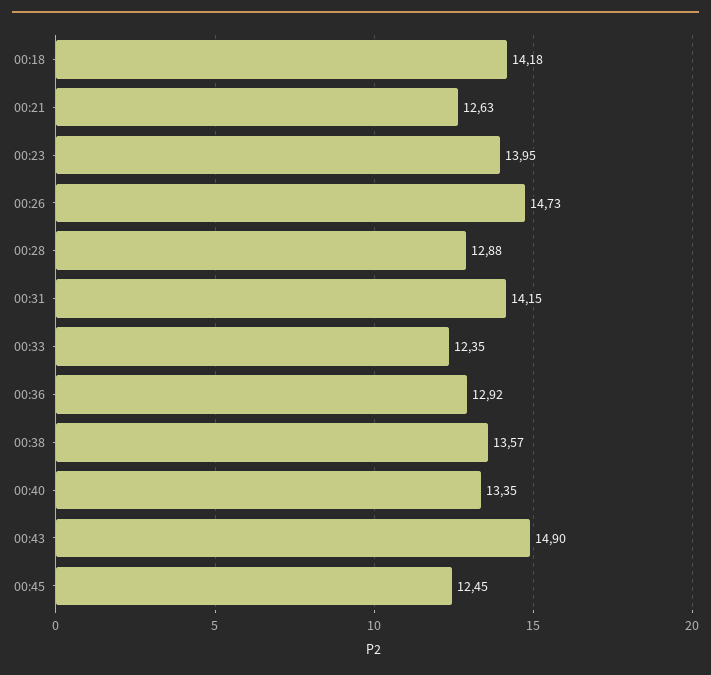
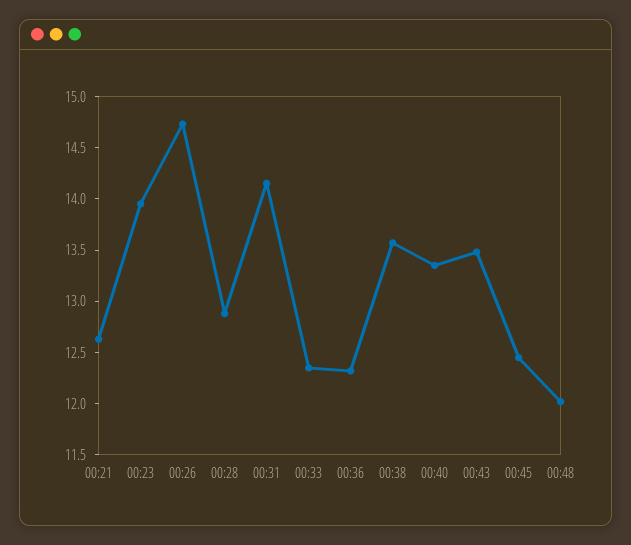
00:18: 14.18 -> none
00:36: 12.92 -> 12.3
00:43: 14.9 -> 13.5
00:48: none -> 12

